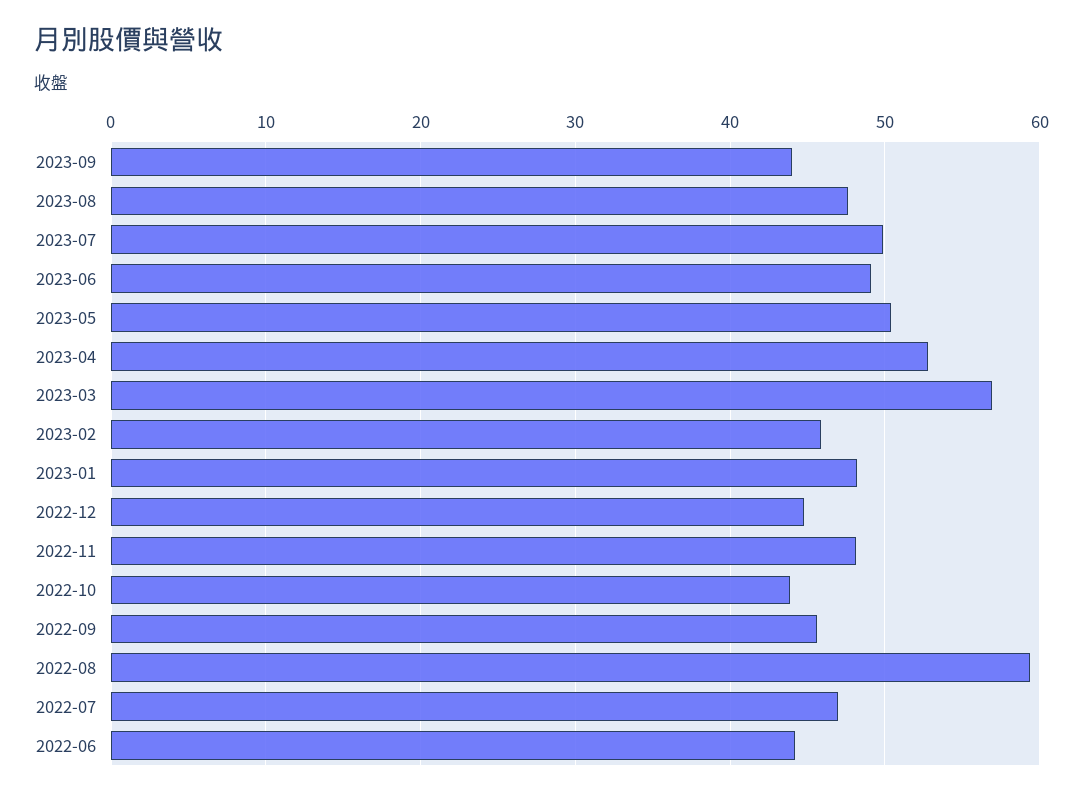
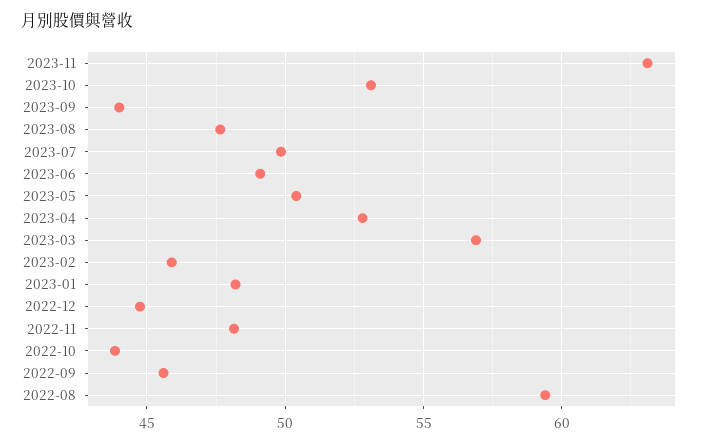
2022-07: 47 -> none
2022-06: 44 -> none
2023-11: none -> 63
2023-10: none -> 53

